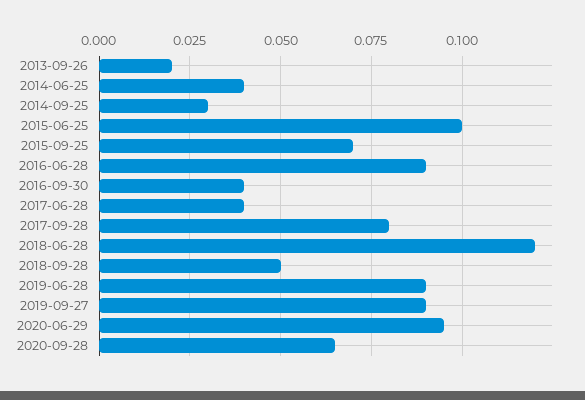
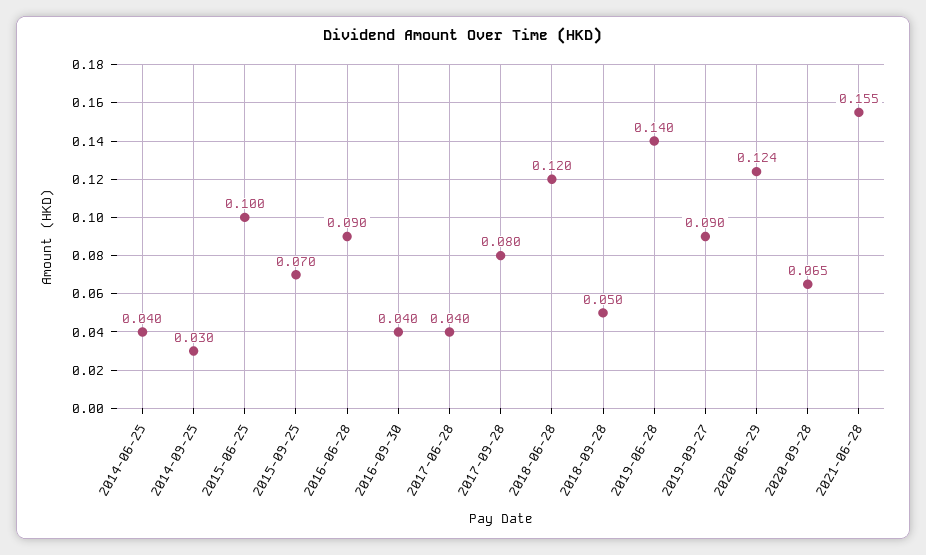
2013-09-26: 0.02 -> none
2019-06-28: 0.09 -> 0.14
2020-06-29: 0.095 -> 0.124
2021-06-28: none -> 0.155

